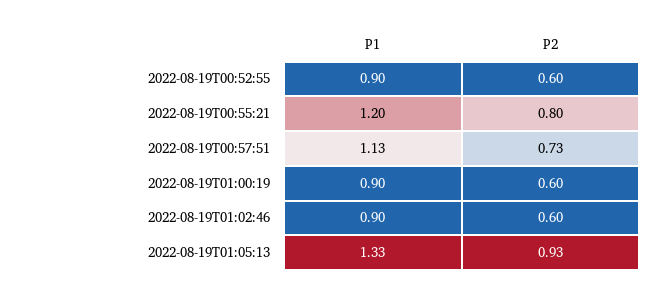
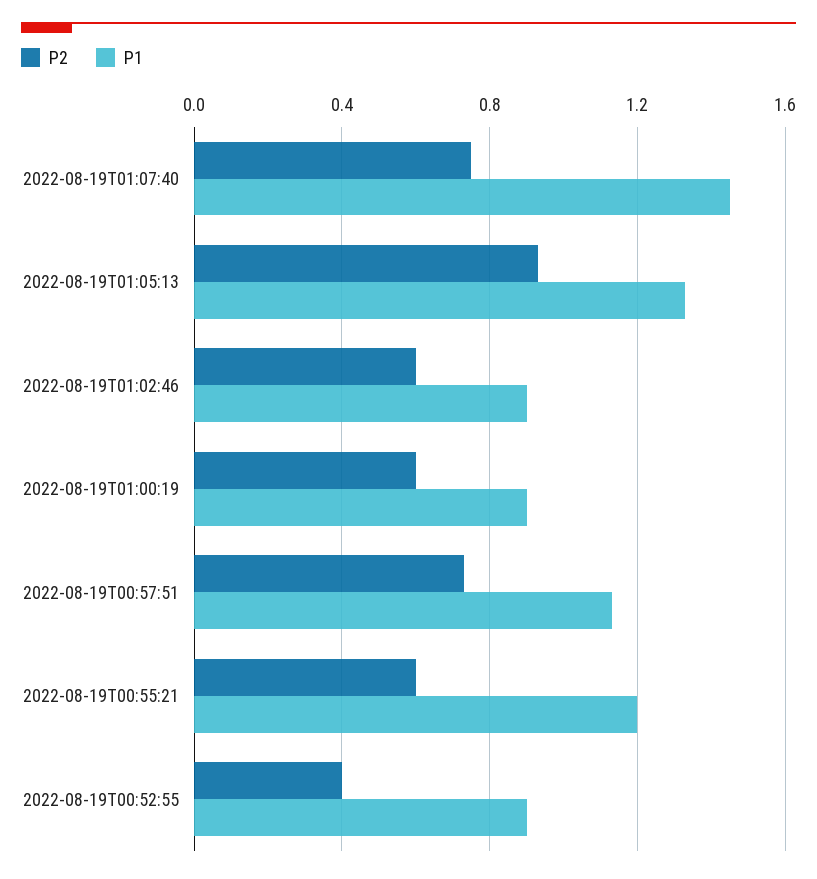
P2, 2022-08-19T00:52:55: 0.6 -> 0.4
P2, 2022-08-19T00:55:21: 0.8 -> 0.6
P2, 2022-08-19T01:07:40: none -> 0.75
P1, 2022-08-19T01:07:40: none -> 1.45

